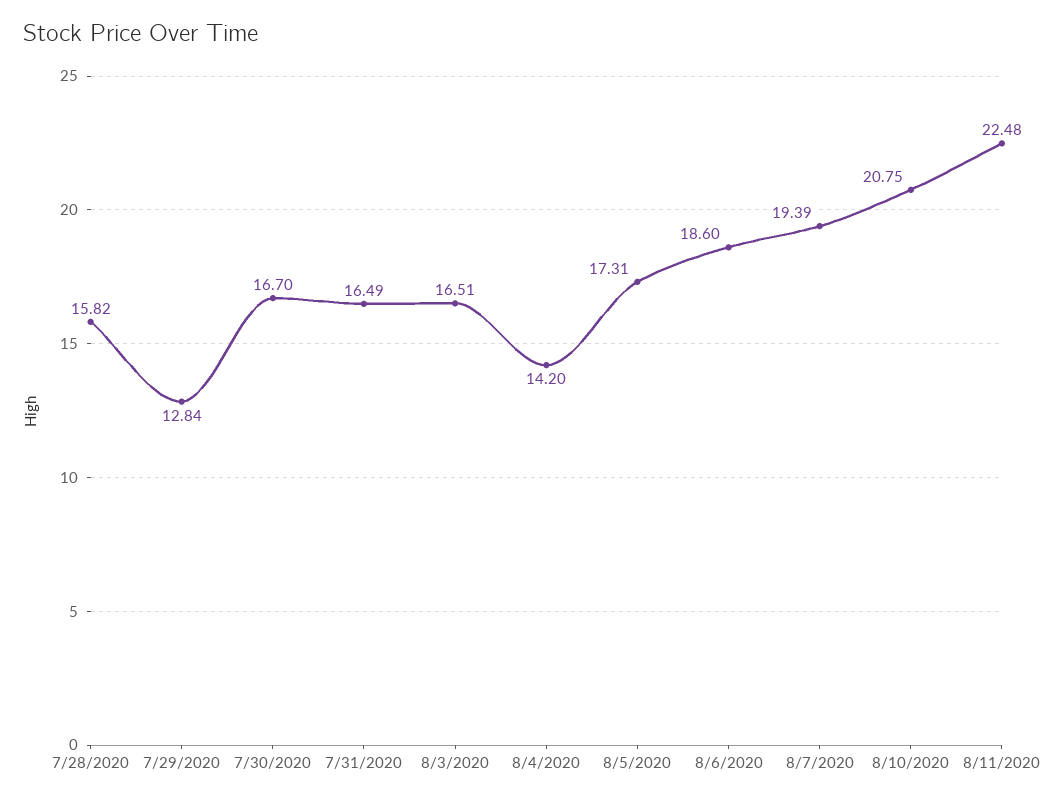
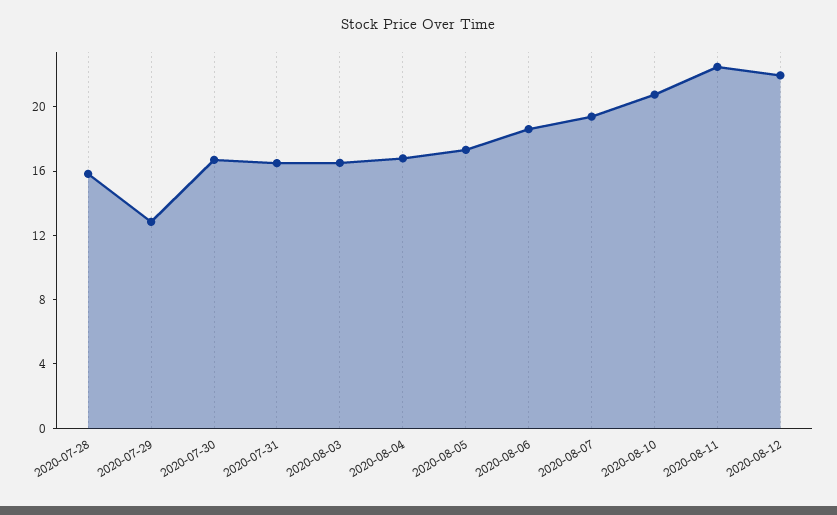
8/4/2020: 14.2 -> 17
2020-08-12: none -> 22

